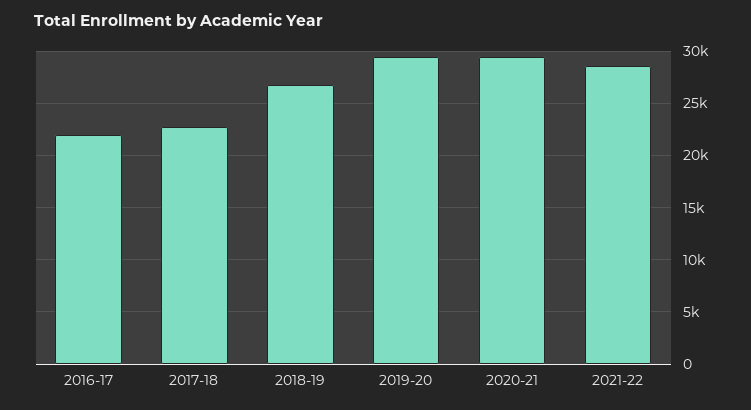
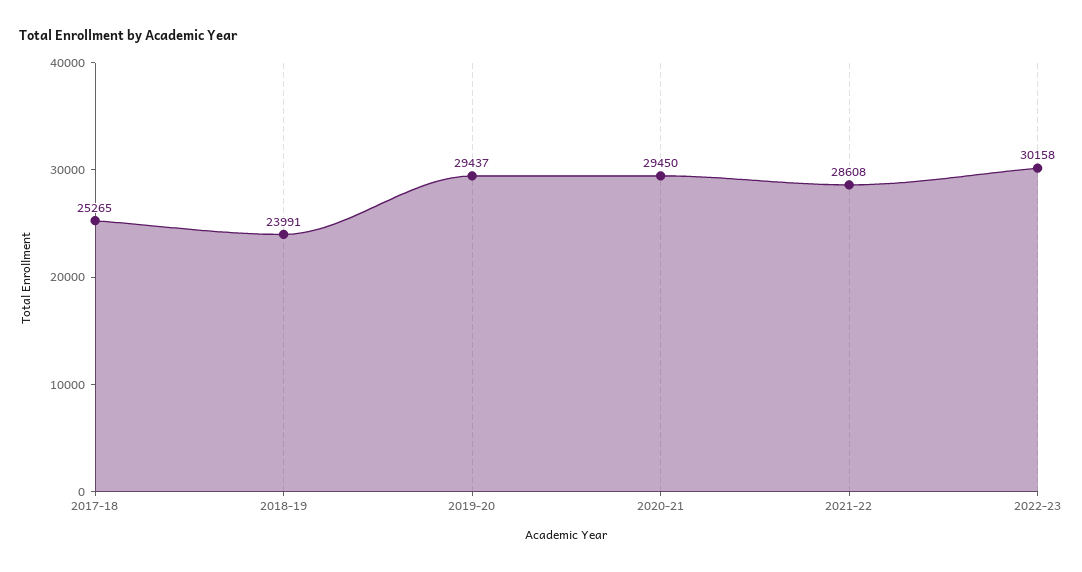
2016-17: 22000 -> none
2017-18: 23000 -> 25265
2018-19: 27000 -> 23991
2022-23: none -> 30158

